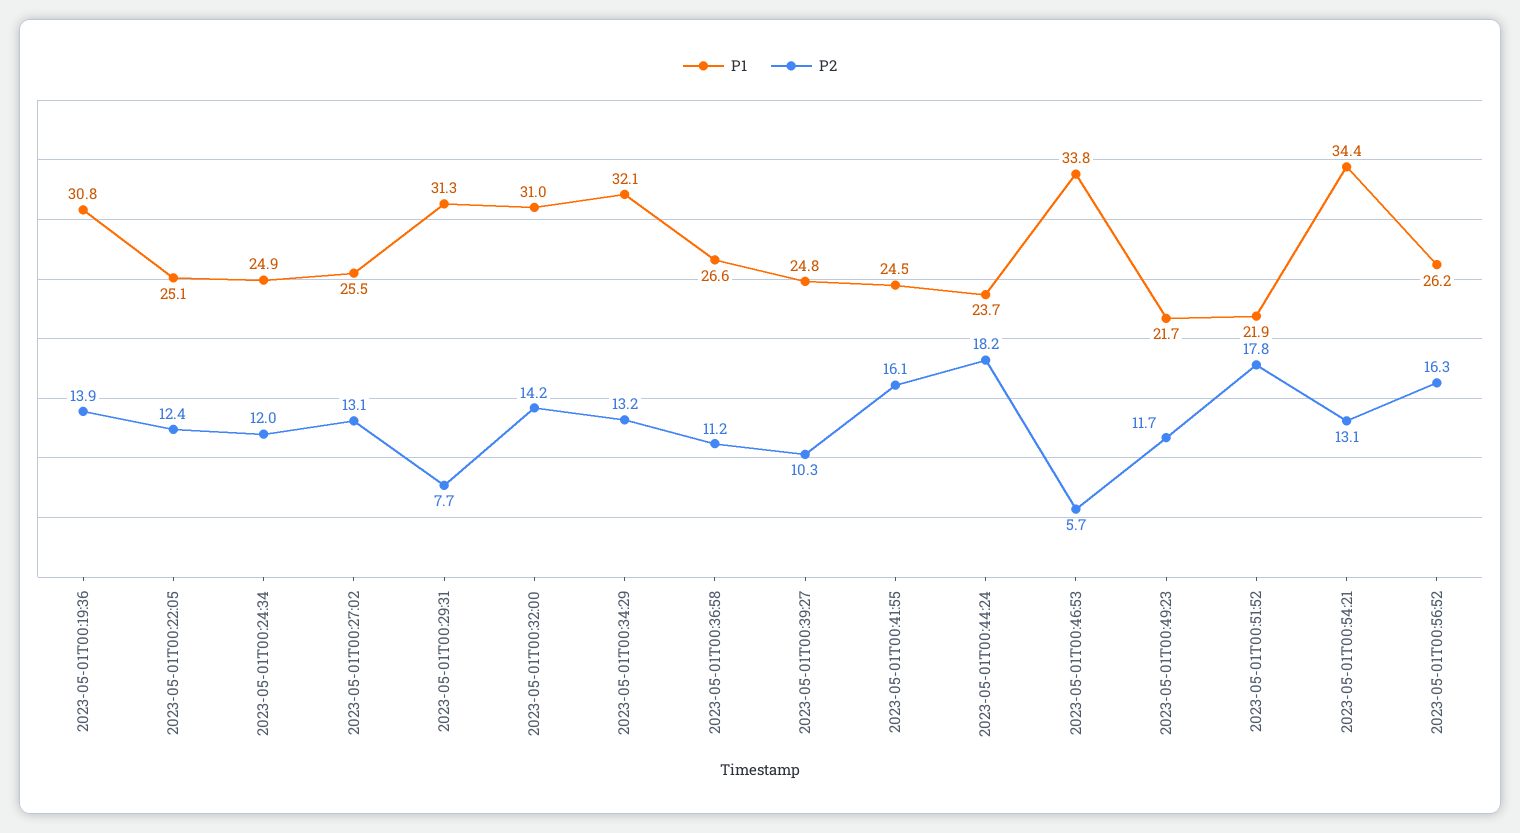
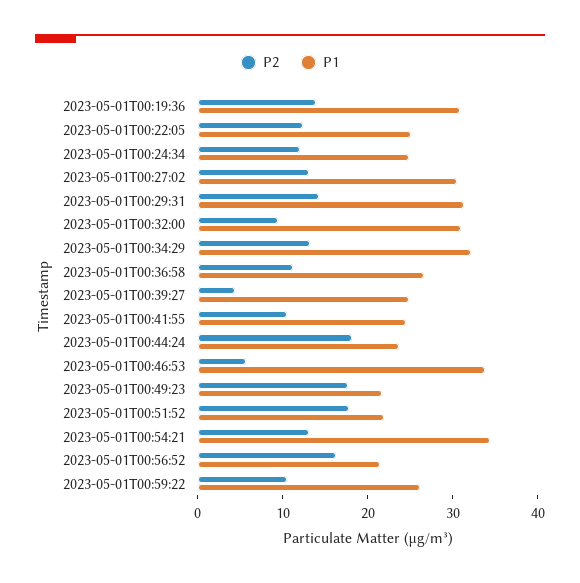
P1, 2023-05-01T00:27:02: 25.5 -> 30
P2, 2023-05-01T00:29:31: 7.7 -> 14
P2, 2023-05-01T00:32:00: 14.2 -> 10
P2, 2023-05-01T00:39:27: 10.3 -> 4
P2, 2023-05-01T00:41:55: 16.1 -> 10
P2, 2023-05-01T00:49:23: 11.7 -> 18
P1, 2023-05-01T00:56:52: 26.2 -> 22
P2, 2023-05-01T00:59:22: none -> 10
P1, 2023-05-01T00:59:22: none -> 26

